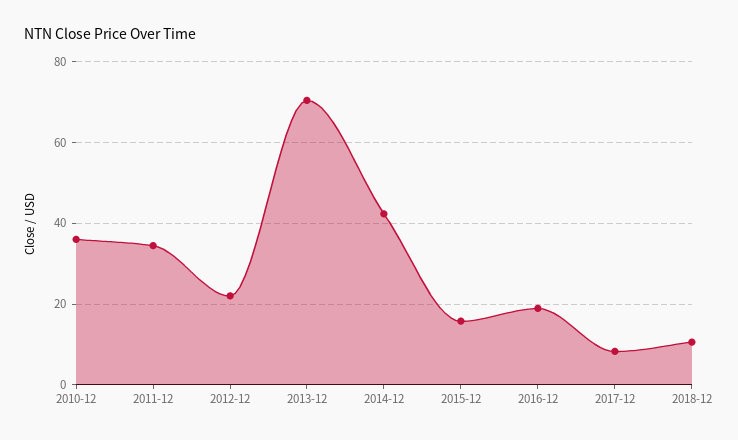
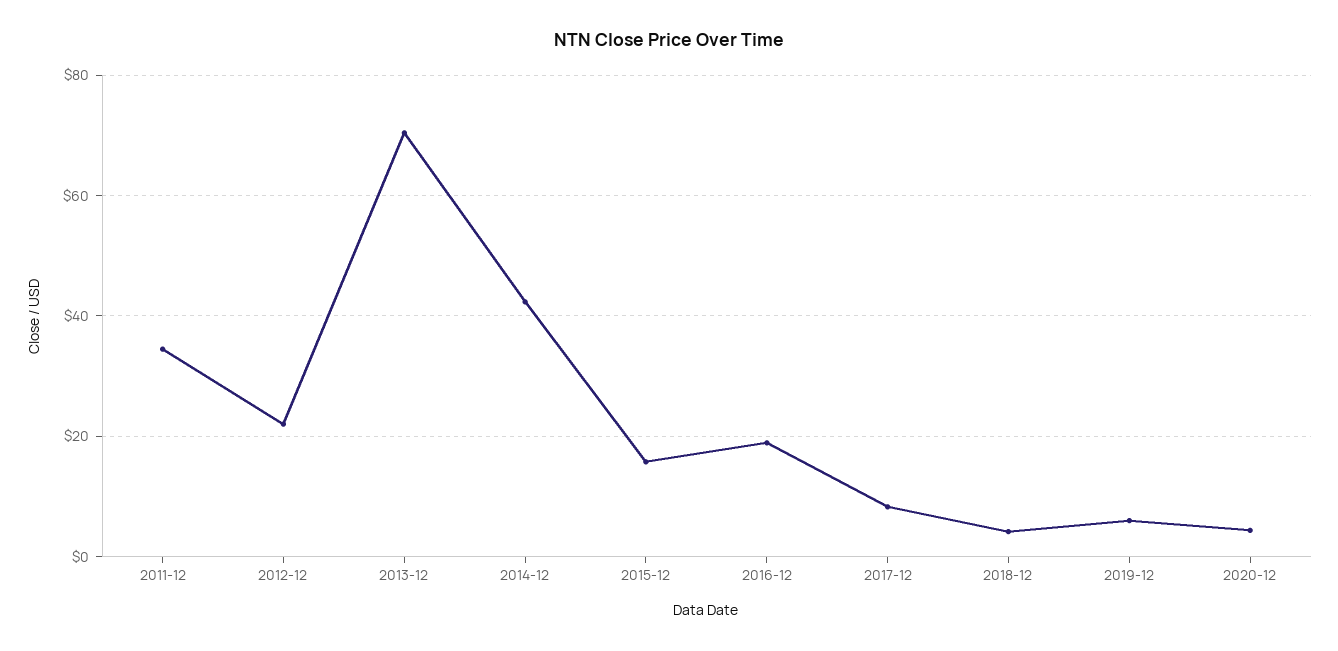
2010-12: 36 -> none
2018-12: 10 -> 4
2019-12: none -> 6
2020-12: none -> 4

